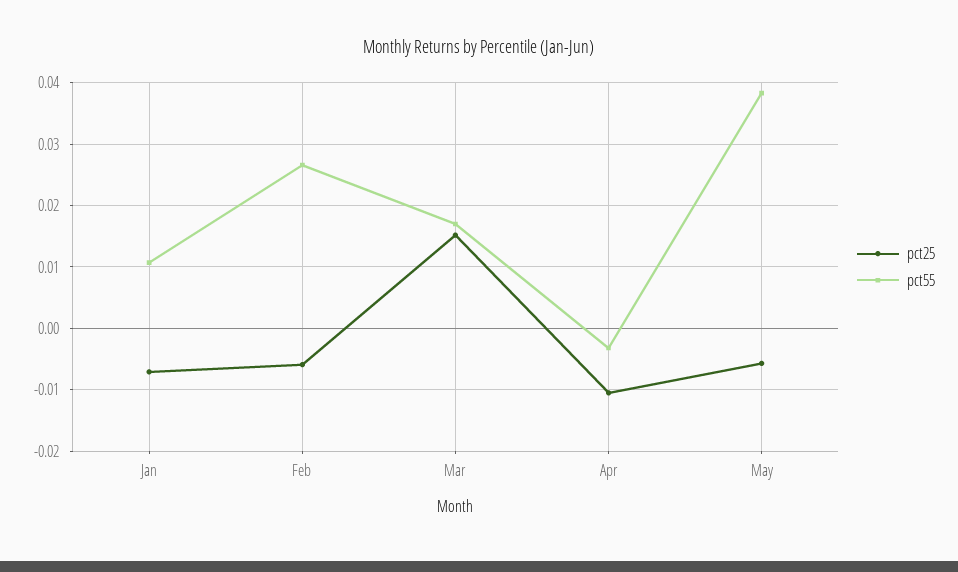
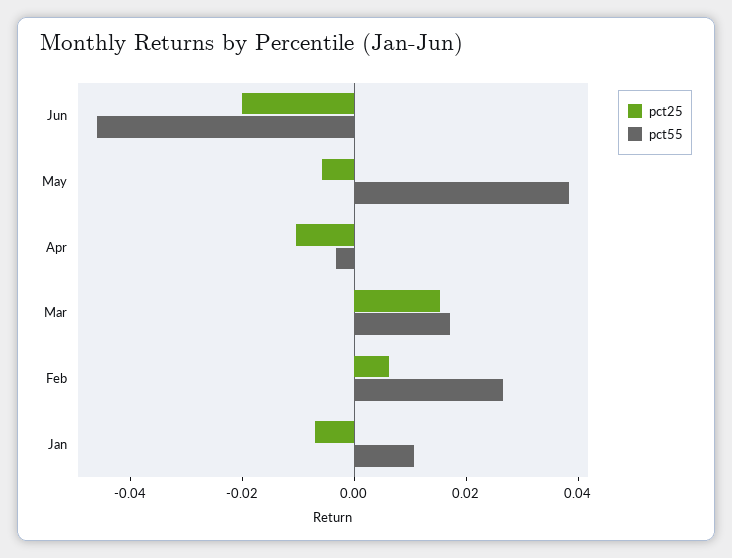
pct25, Feb: -0.006 -> 0.005
pct25, Jun: none -> -0.02
pct55, Jun: none -> -0.045

